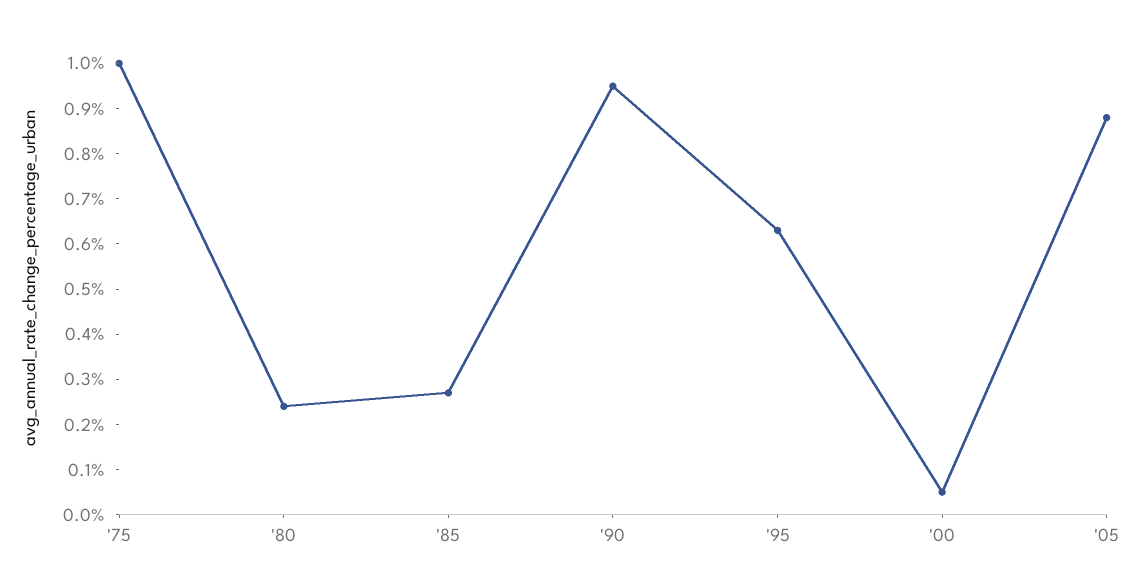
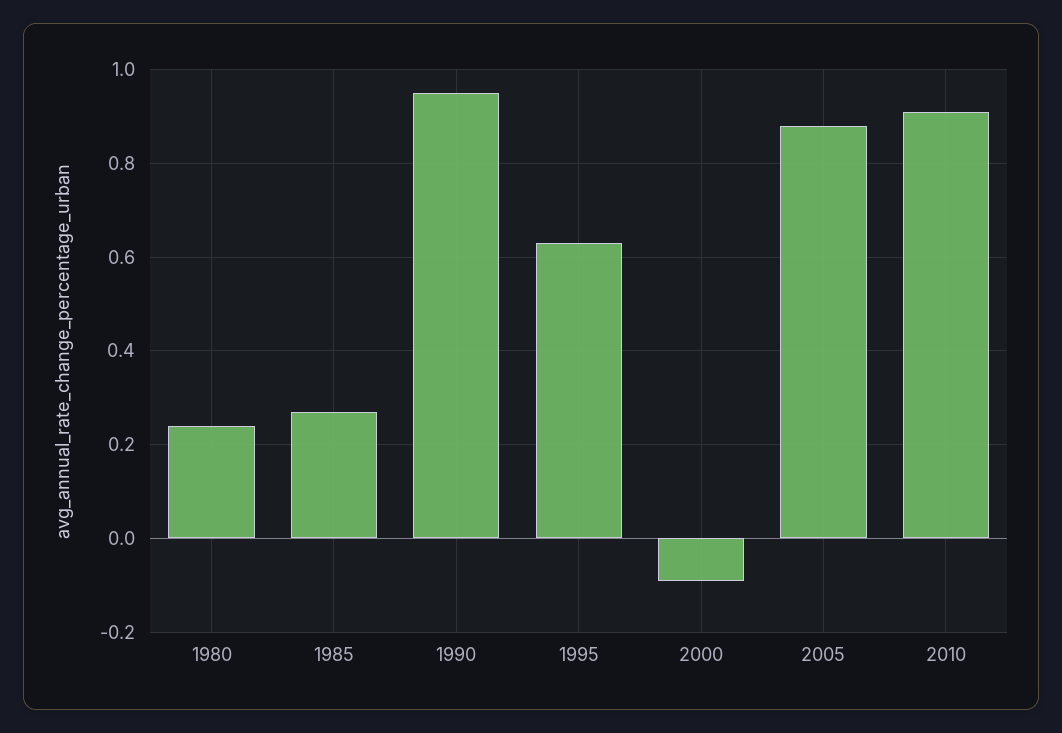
'75: 1 -> none
'00: 0.05 -> -0.1
2010: none -> 0.9

